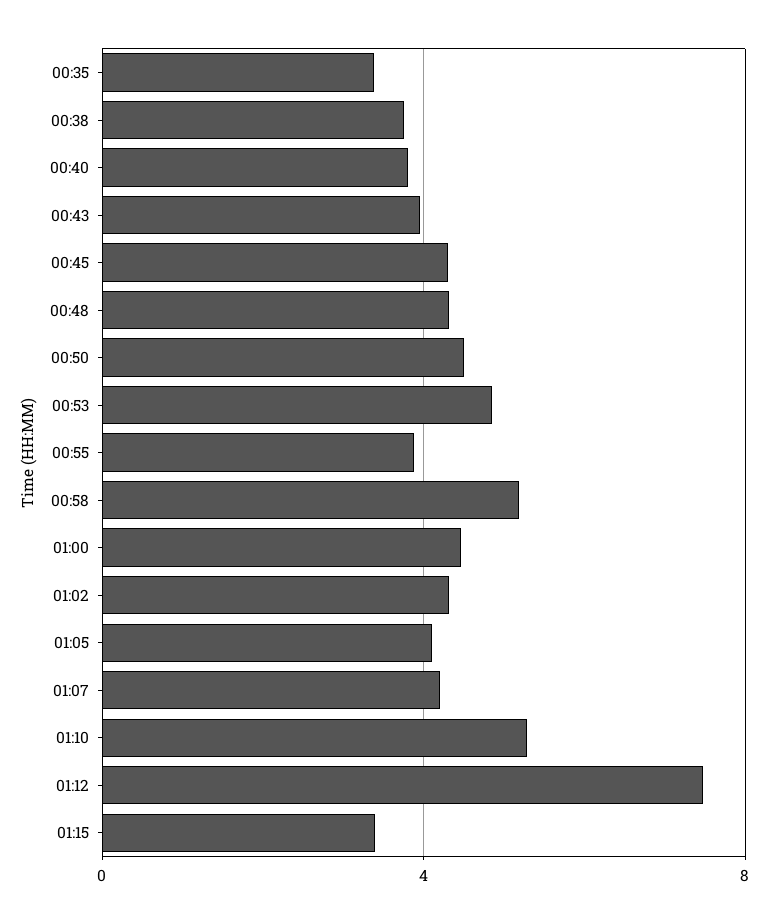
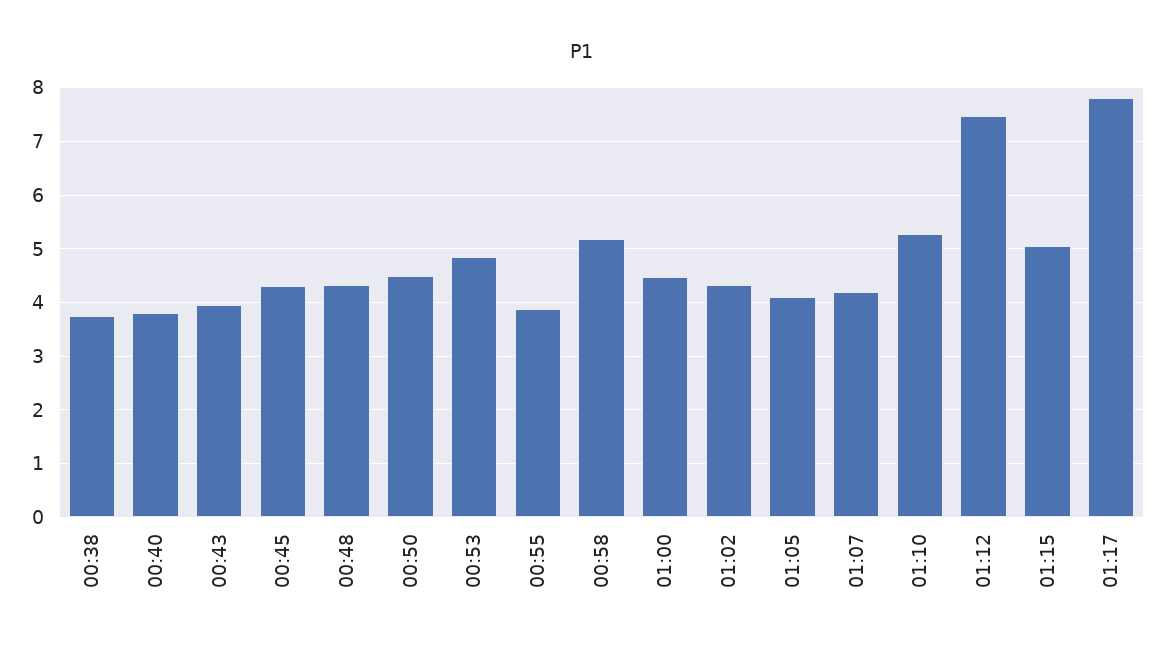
00:35: 3.5 -> none
01:15: 3.5 -> 5
01:17: none -> 7.8

